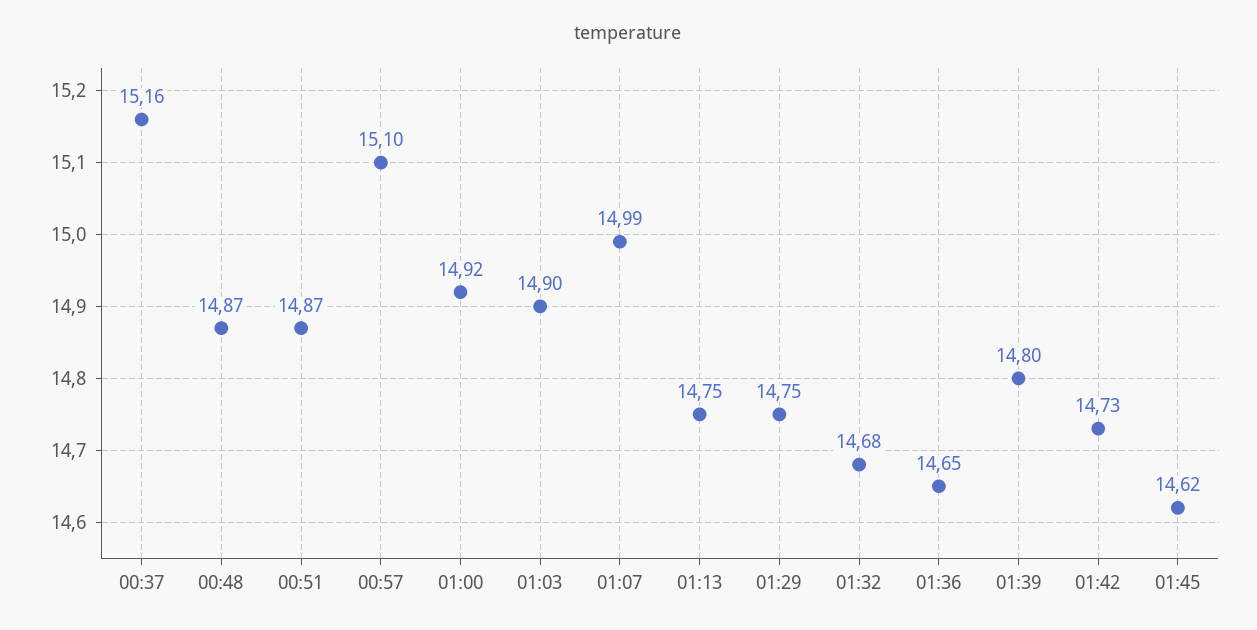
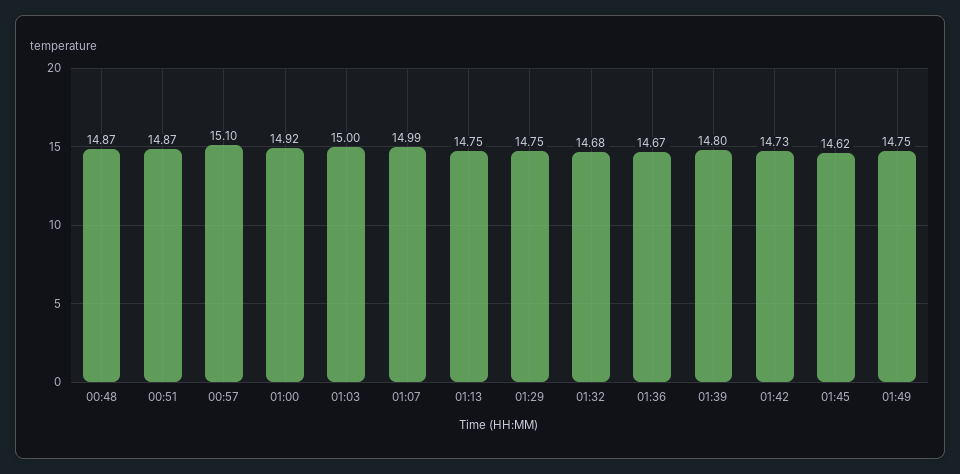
00:37: 15.16 -> none
01:03: 14.9 -> 15
01:36: 14.65 -> 14.67
01:49: none -> 14.75

